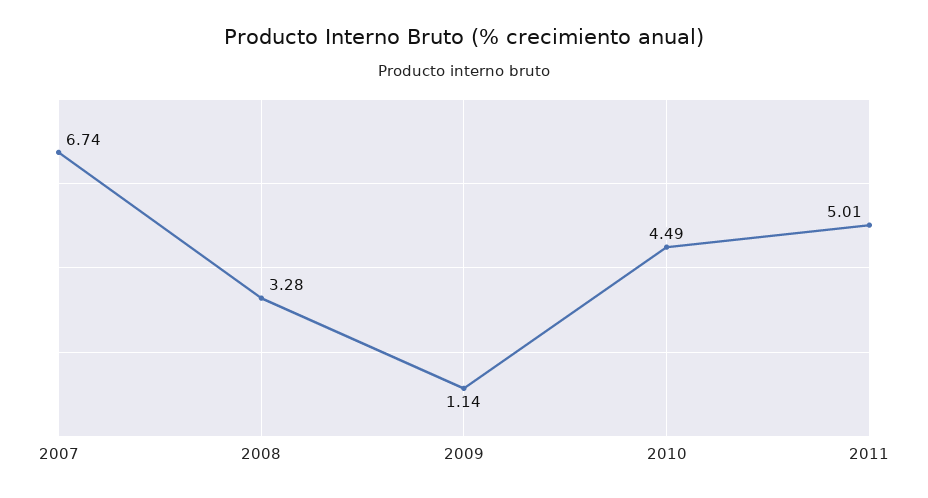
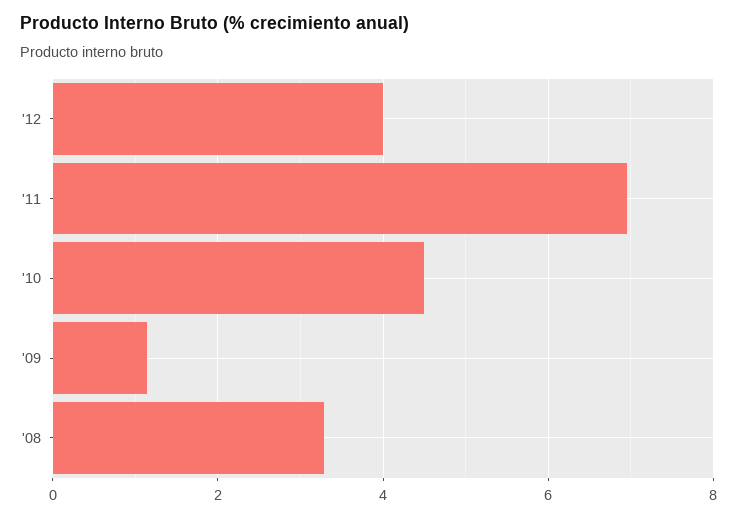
2007: 6.74 -> none
2011: 5.01 -> 7
'12: none -> 4

